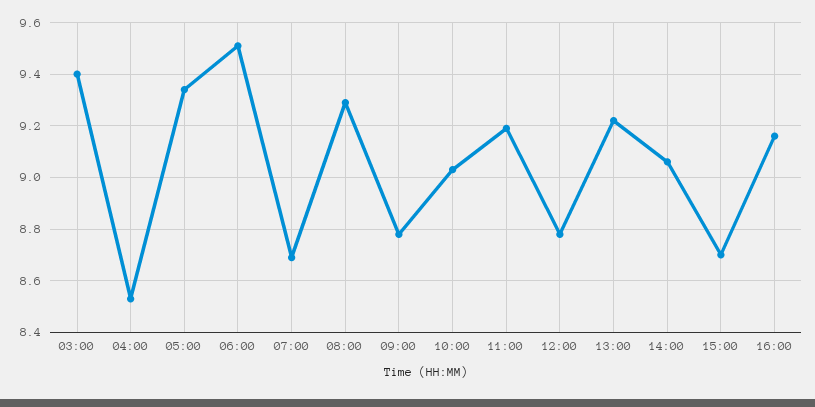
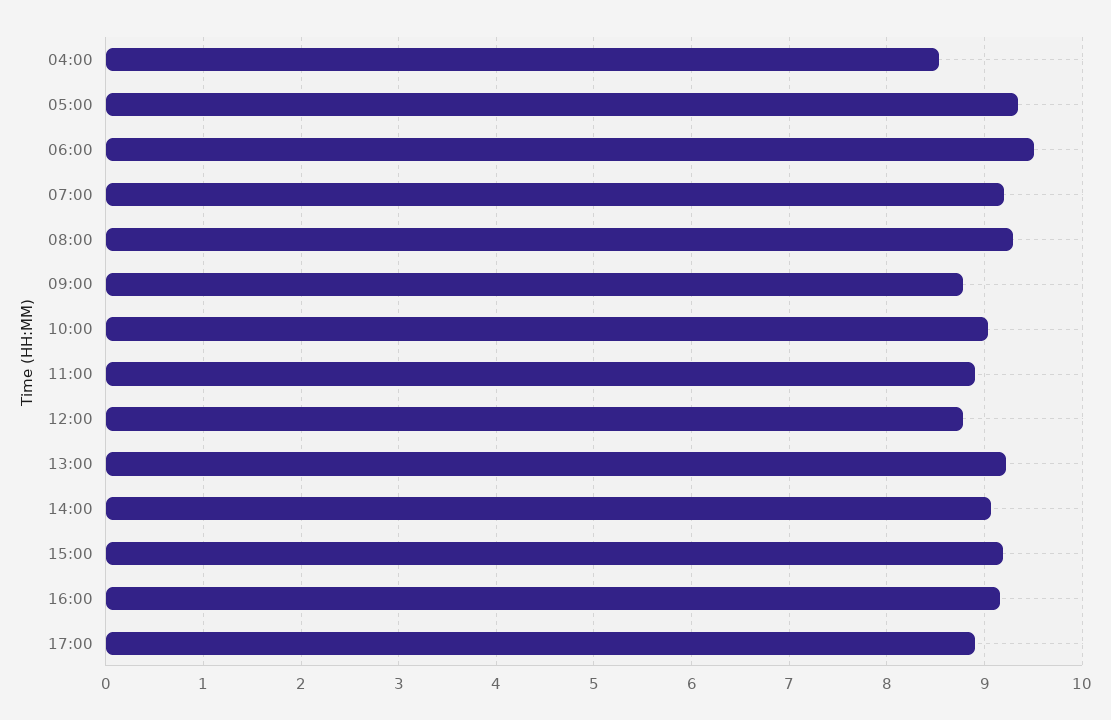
03:00: 9.4 -> none
07:00: 8.7 -> 9.2
11:00: 9.2 -> 8.9
15:00: 8.7 -> 9.2
17:00: none -> 8.9

